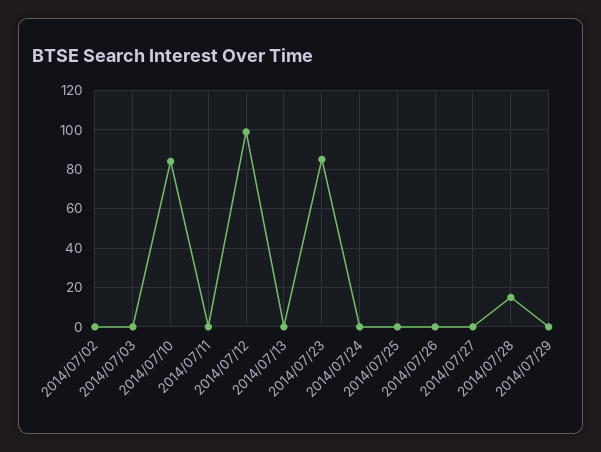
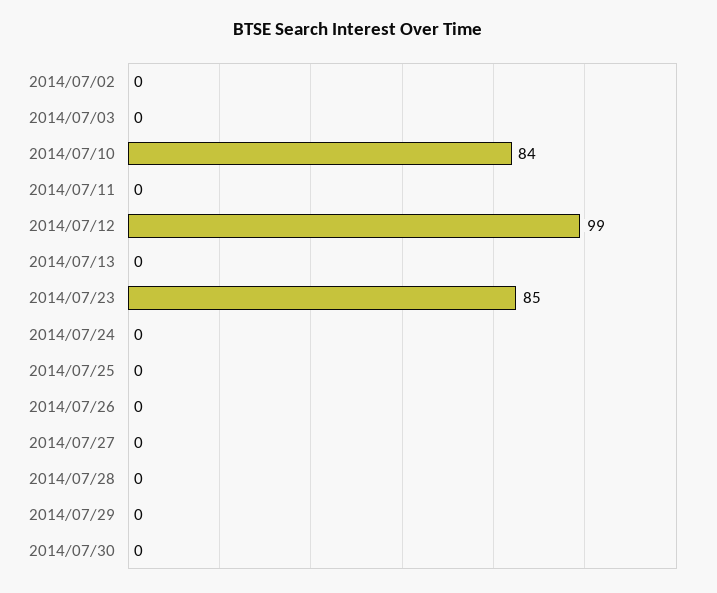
2014/07/28: 15 -> 0
2014/07/30: none -> 0

